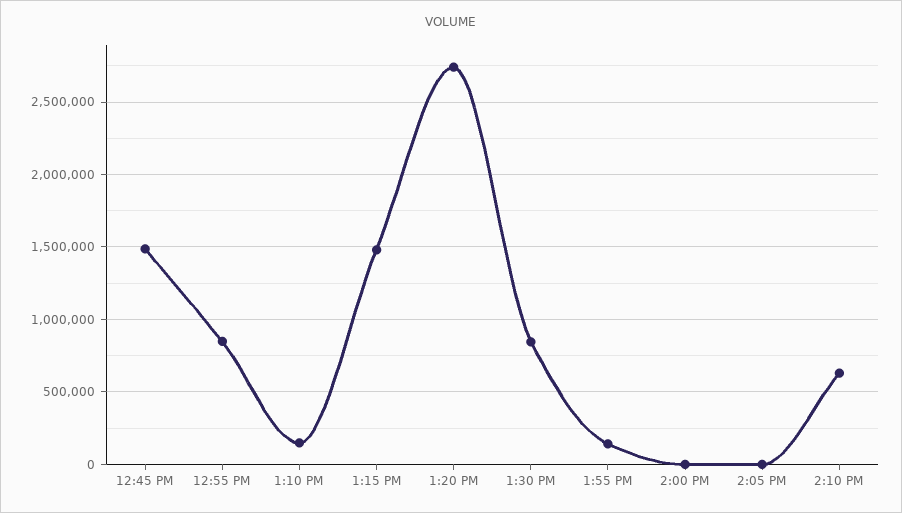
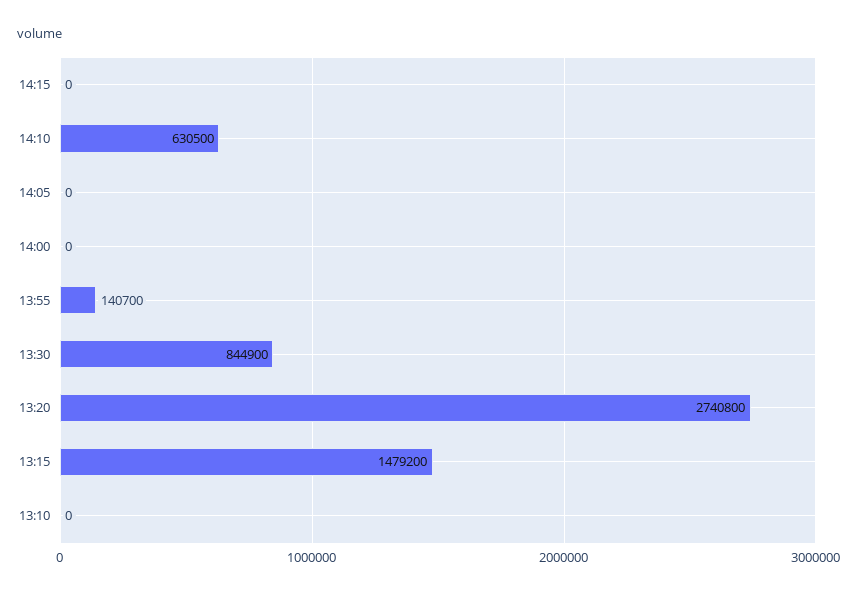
12:45 PM: 1500000 -> none
12:55 PM: 850000 -> none
1:10 PM: 150000 -> 0
14:15: none -> 0

